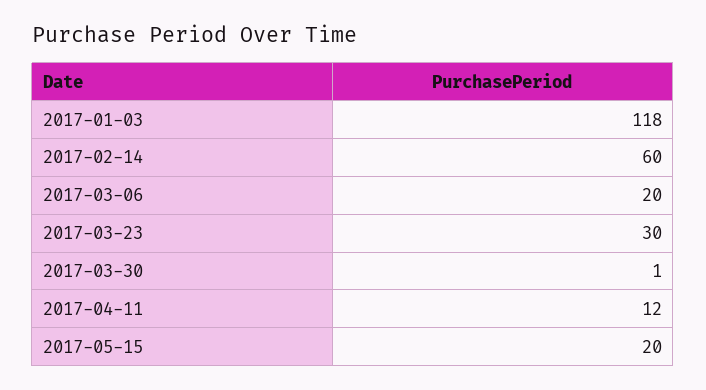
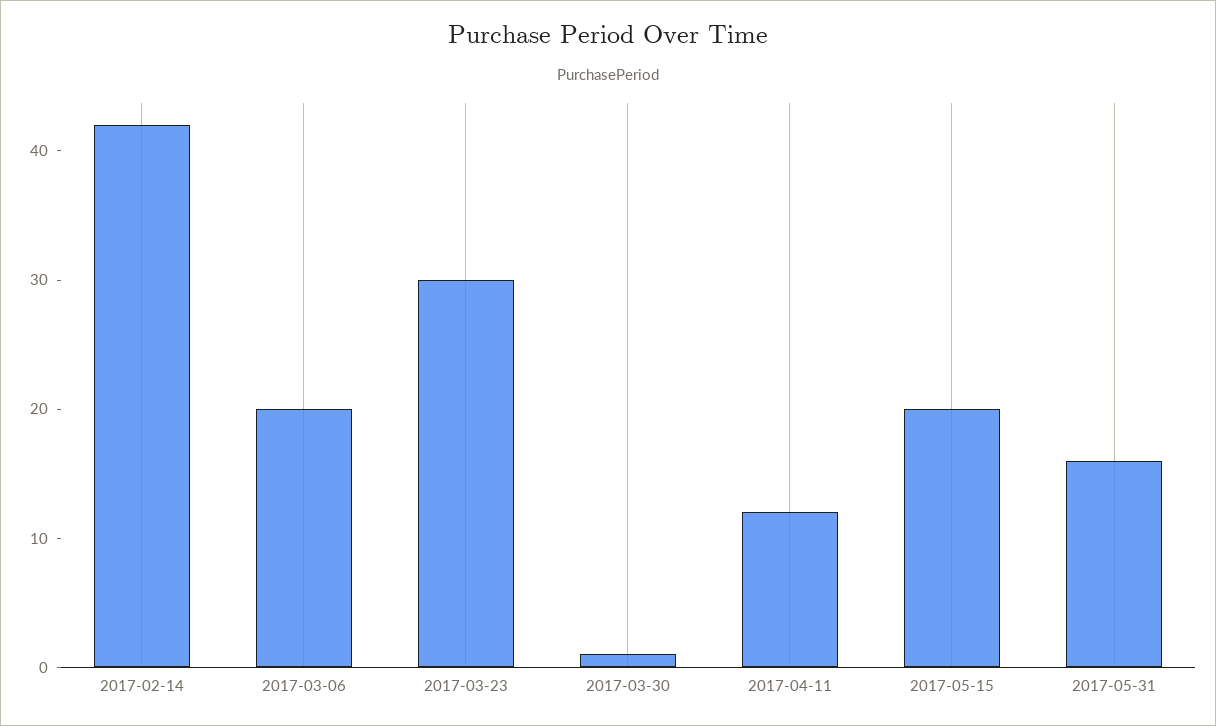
2017-01-03: 118 -> none
2017-02-14: 60 -> 42
2017-05-31: none -> 16

